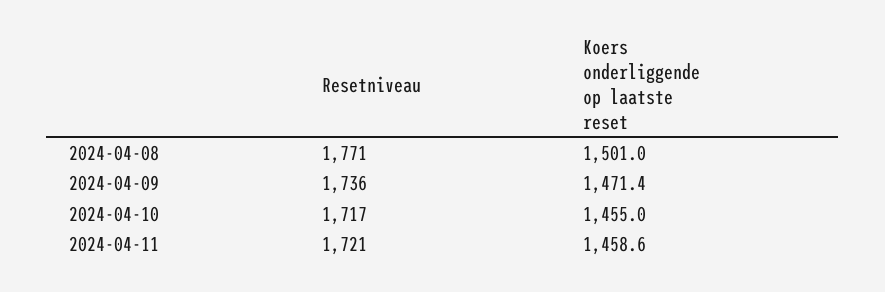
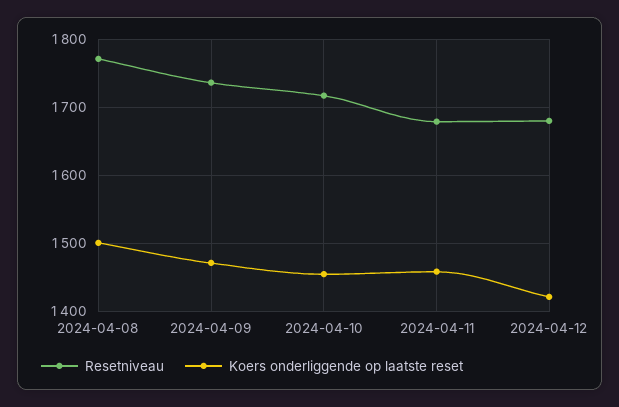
Resetniveau, 2024-04-11: 1721 -> 1680
Resetniveau, 2024-04-12: none -> 1680
Koers onderliggende op laatste reset, 2024-04-12: none -> 1420

